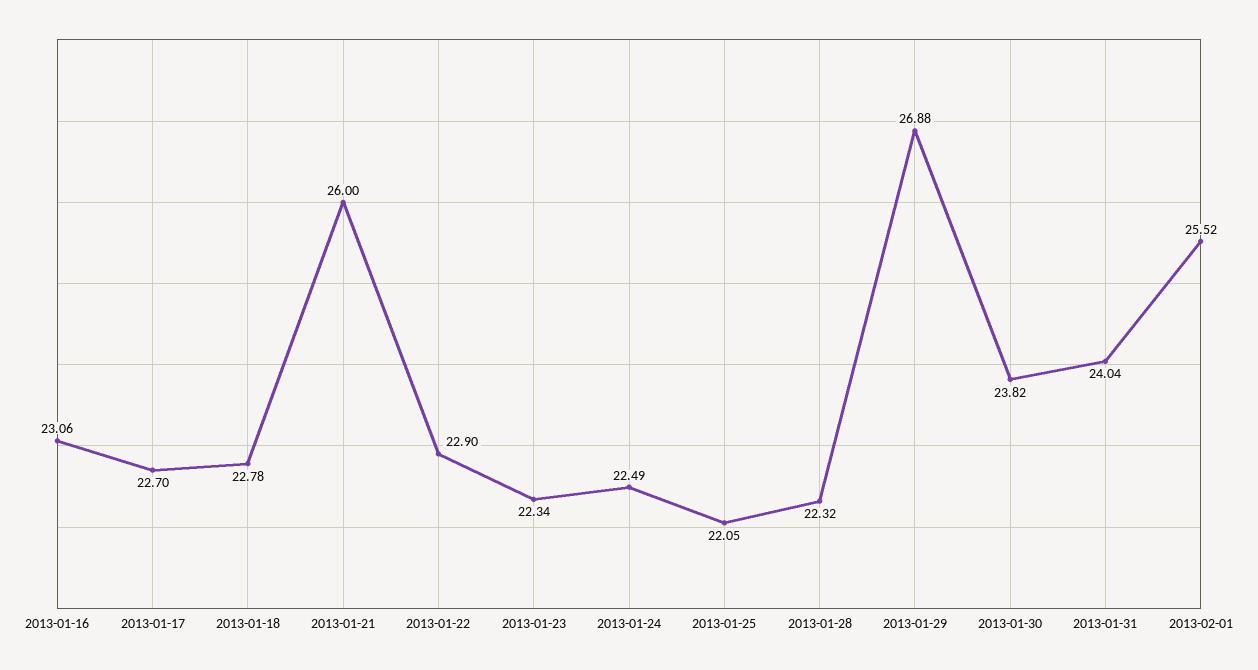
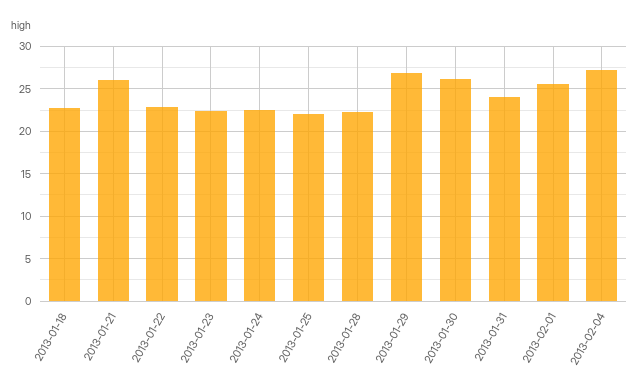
2013-01-16: 23.06 -> none
2013-01-17: 22.7 -> none
2013-01-30: 23.82 -> 26
2013-02-04: none -> 27

